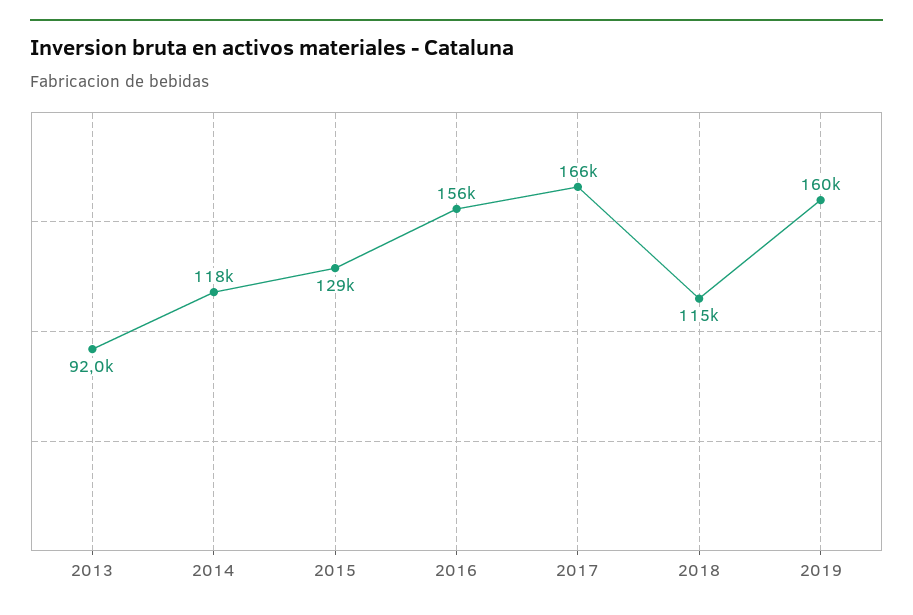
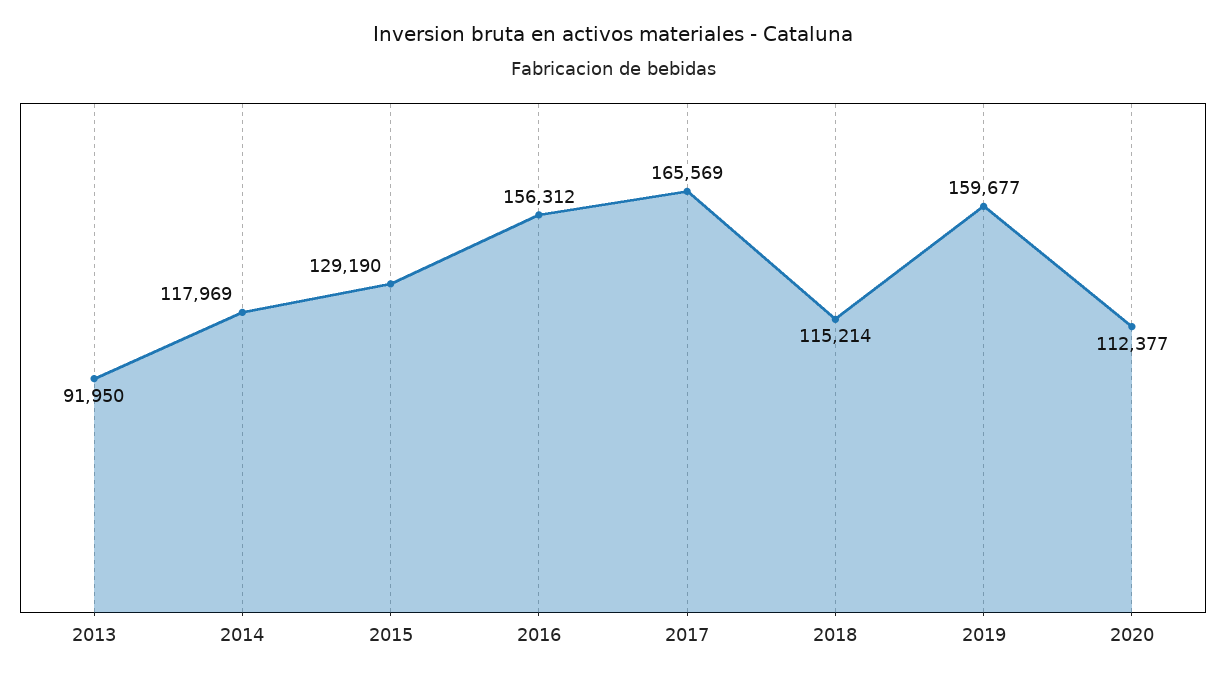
2020: none -> 112377

